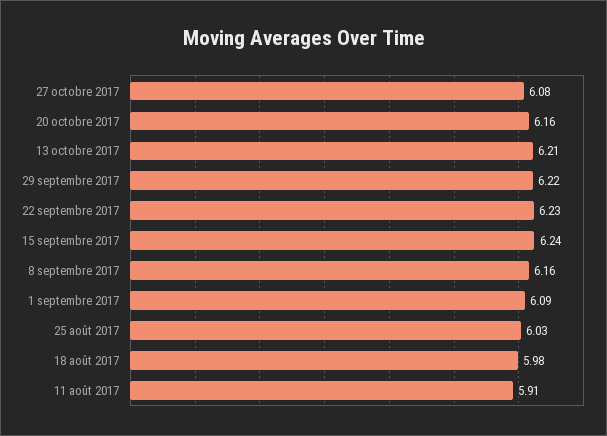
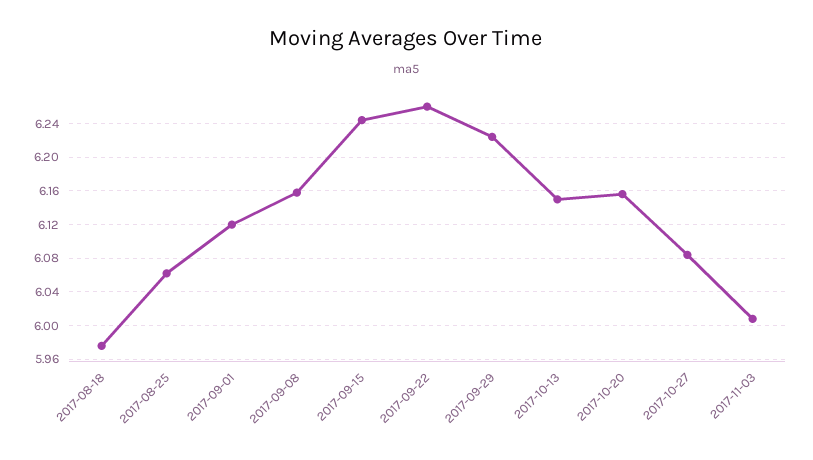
13 octobre 2017: 6.21 -> 6.15
22 septembre 2017: 6.23 -> 6.26
1 septembre 2017: 6.09 -> 6.12
25 août 2017: 6.03 -> 6.06
11 août 2017: 5.91 -> none
2017-11-03: none -> 6.01

